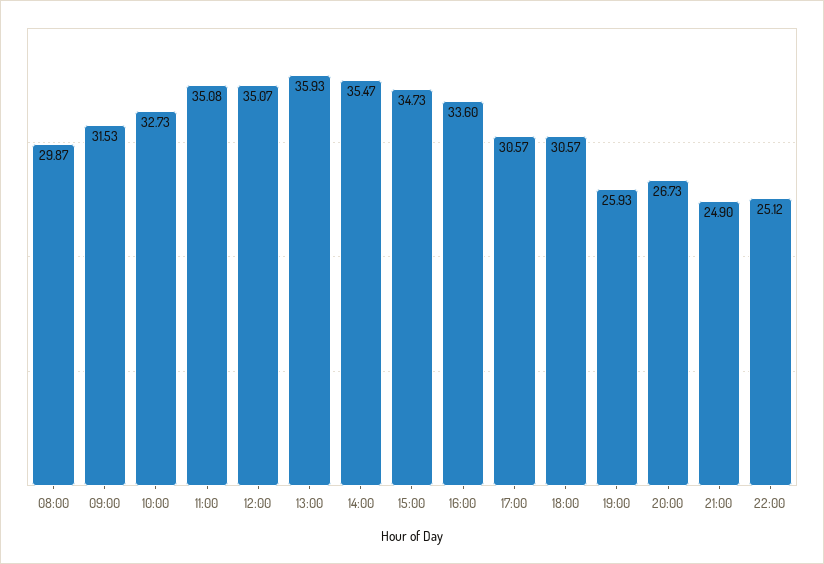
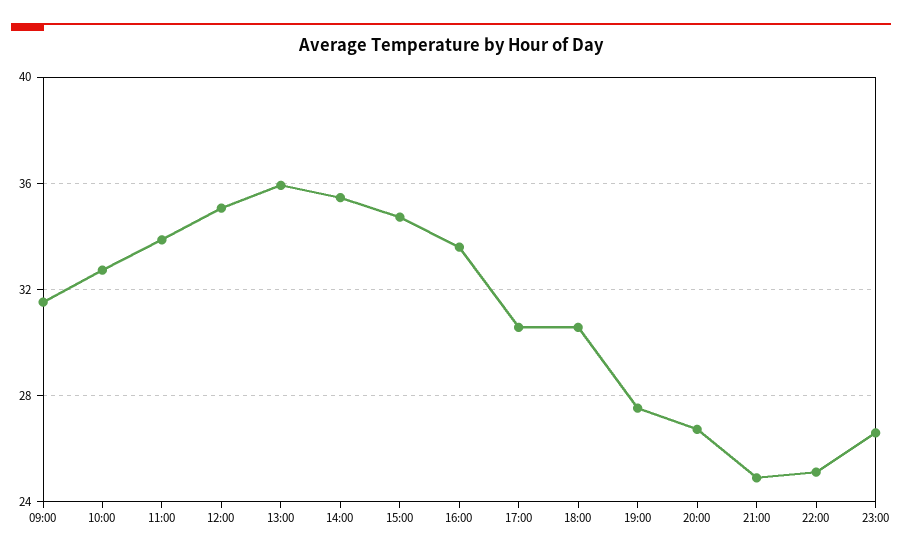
08:00: 29.87 -> none
11:00: 35.08 -> 34
19:00: 25.93 -> 27.5
23:00: none -> 26.5

